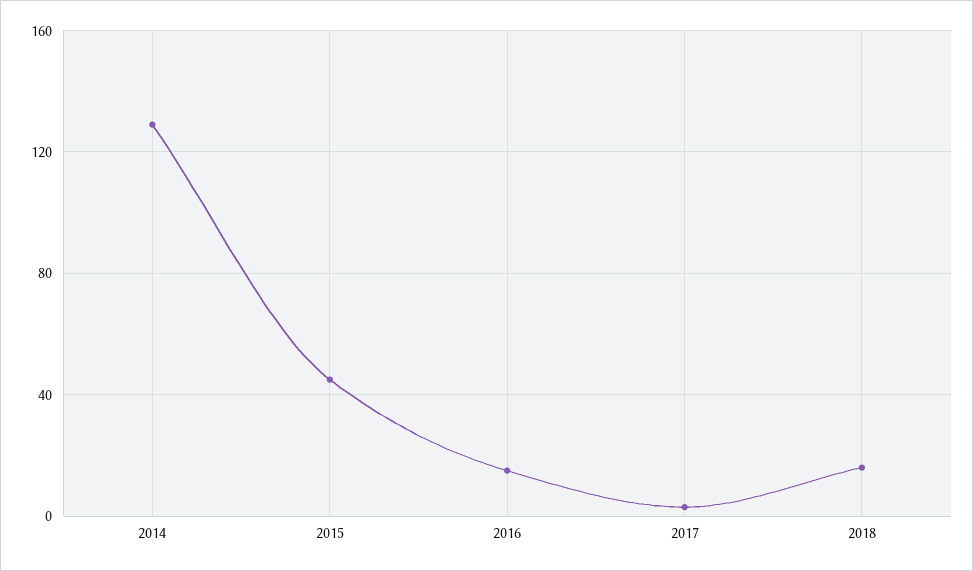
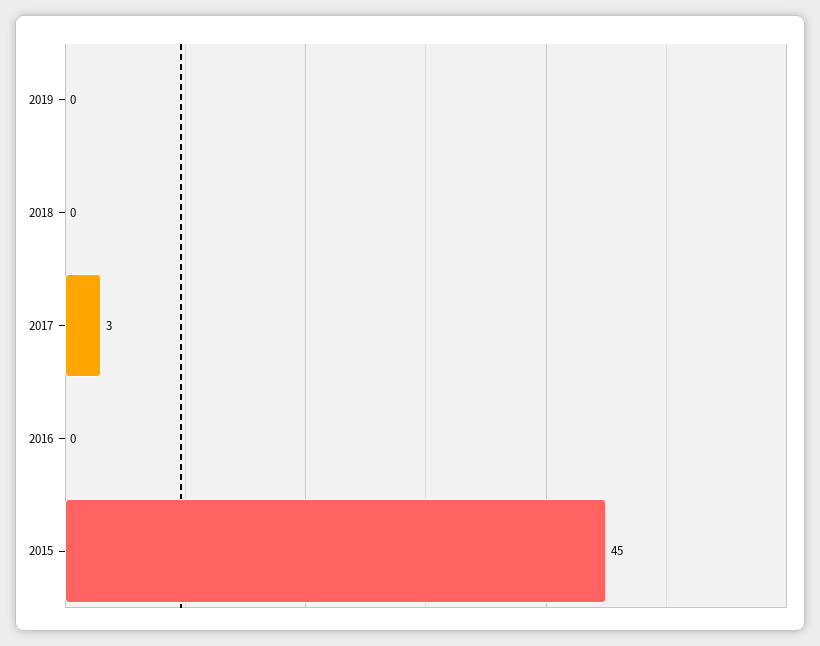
2014: 130 -> none
2016: 15 -> 0
2018: 15 -> 0
2019: none -> 0

